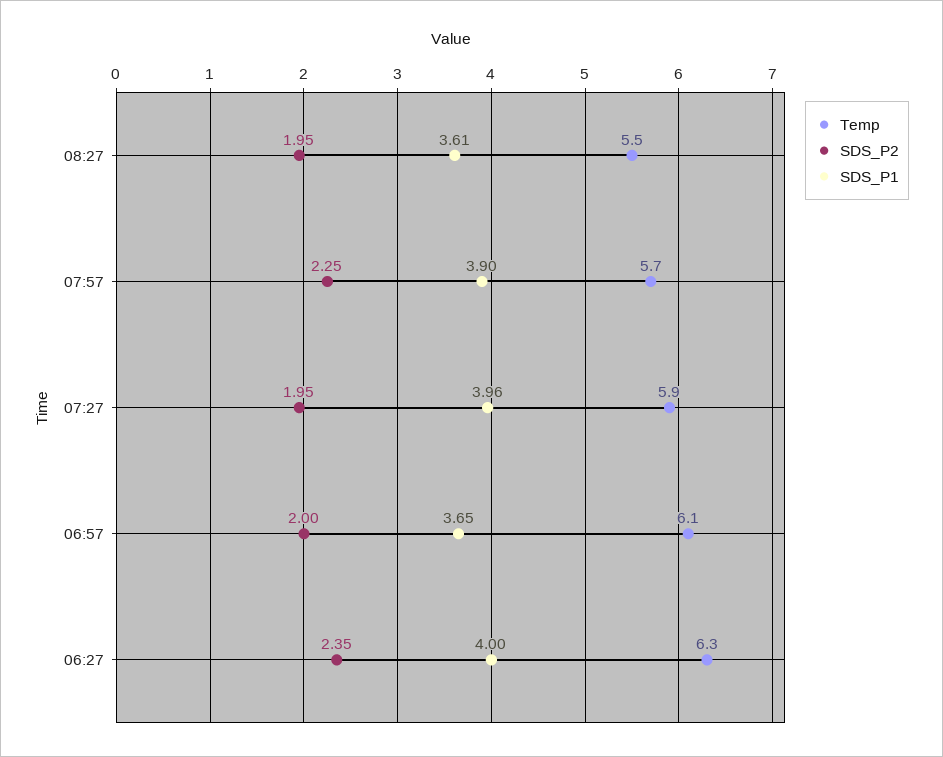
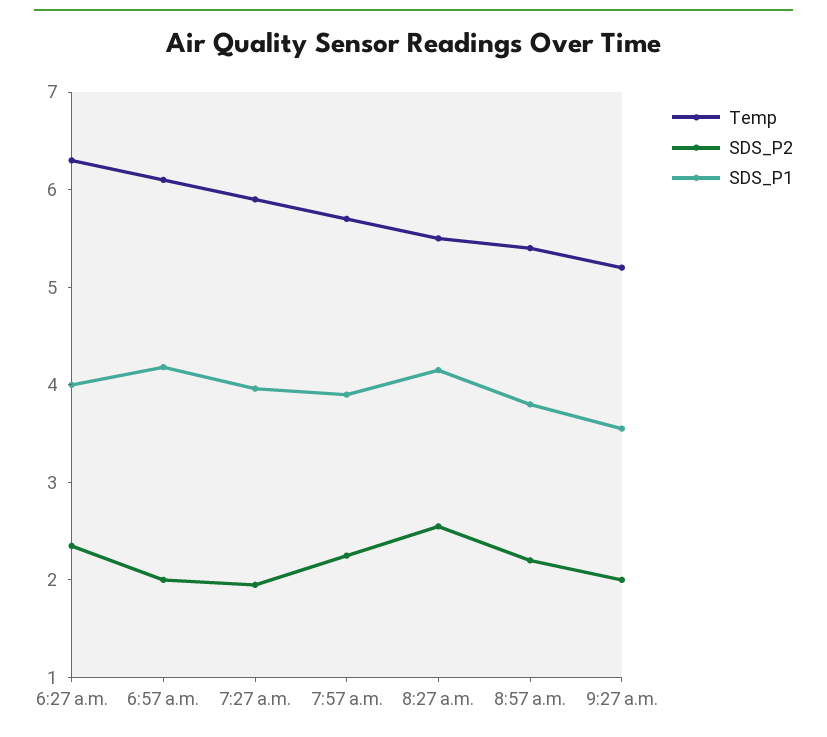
SDS_P2, 08:27: 1.95 -> 2.6
SDS_P1, 08:27: 3.61 -> 4.2
SDS_P1, 06:57: 3.65 -> 4.2
Temp, 8:57 a.m.: none -> 5.4
SDS_P2, 8:57 a.m.: none -> 2.2
SDS_P1, 8:57 a.m.: none -> 3.8
Temp, 9:27 a.m.: none -> 5.2
SDS_P2, 9:27 a.m.: none -> 2
SDS_P1, 9:27 a.m.: none -> 3.6

